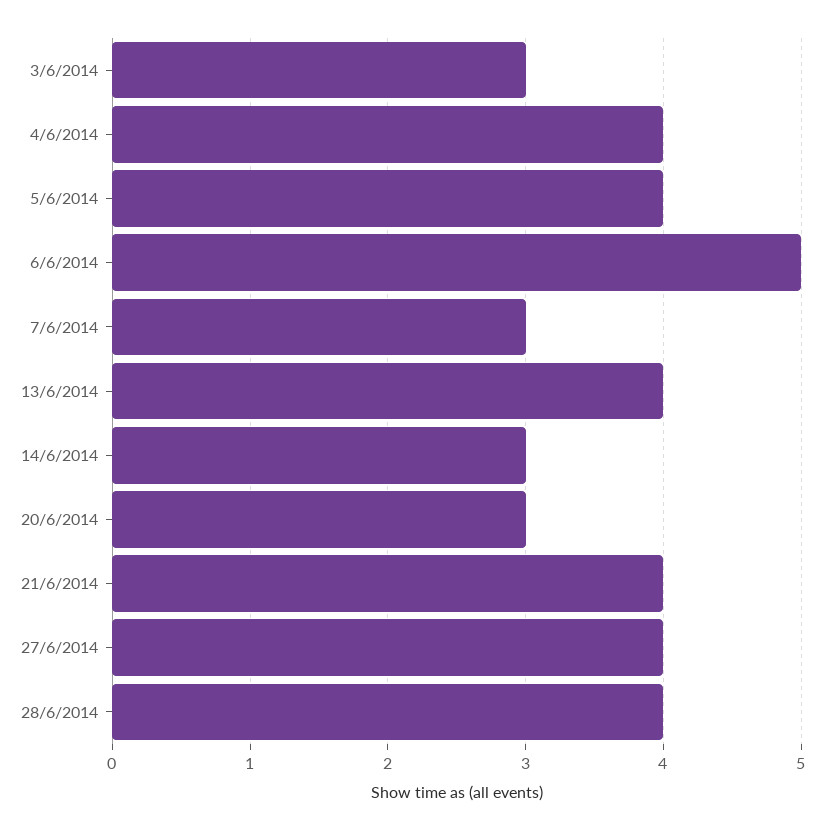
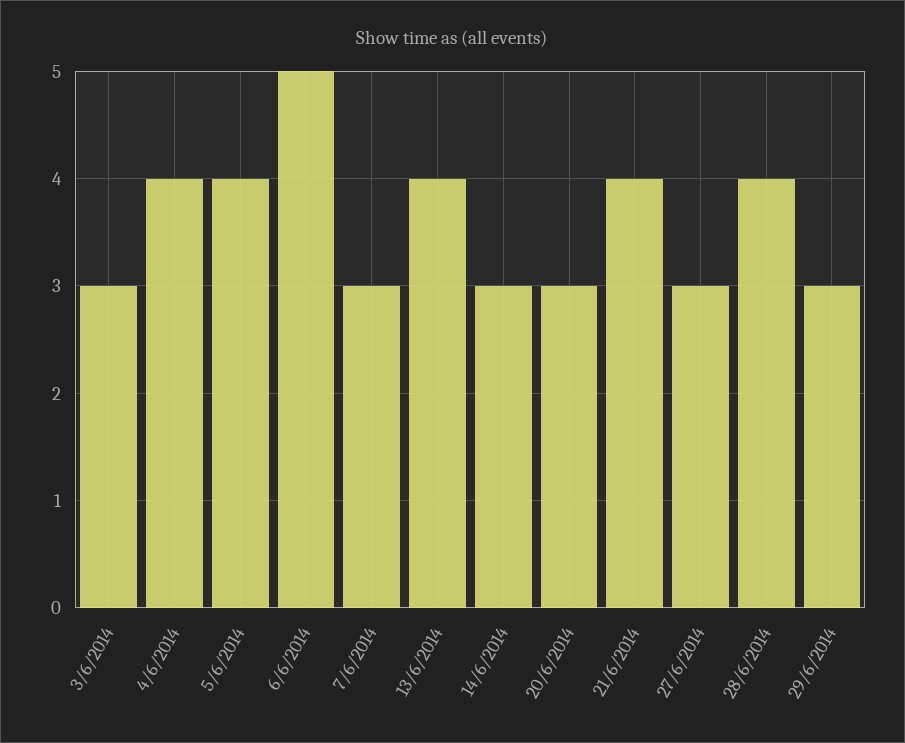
27/6/2014: 4 -> 3
29/6/2014: none -> 3

